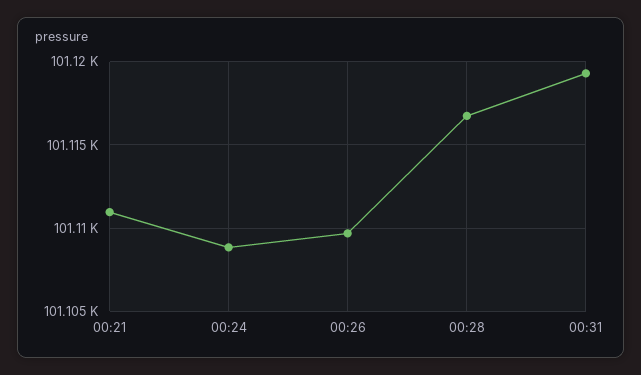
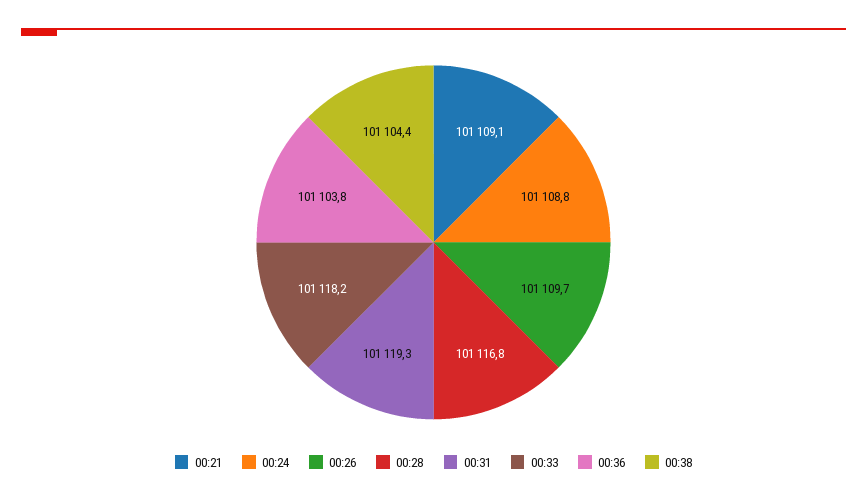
00:21: 101111 -> 101109.1
00:33: none -> 101118.2
00:36: none -> 101103.8
00:38: none -> 101104.4

